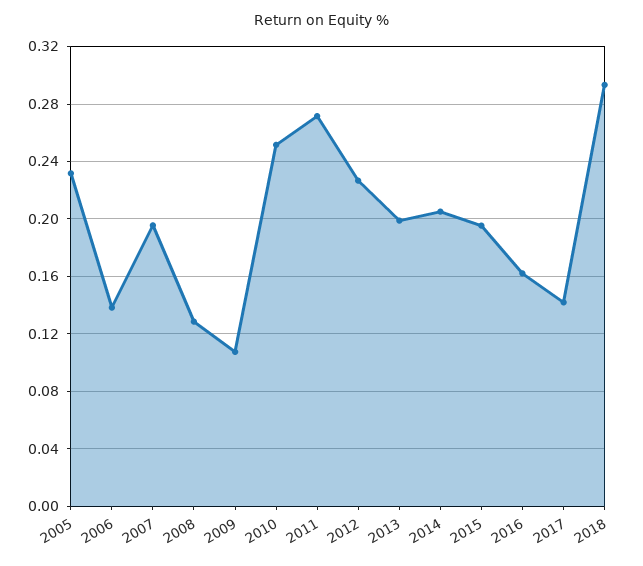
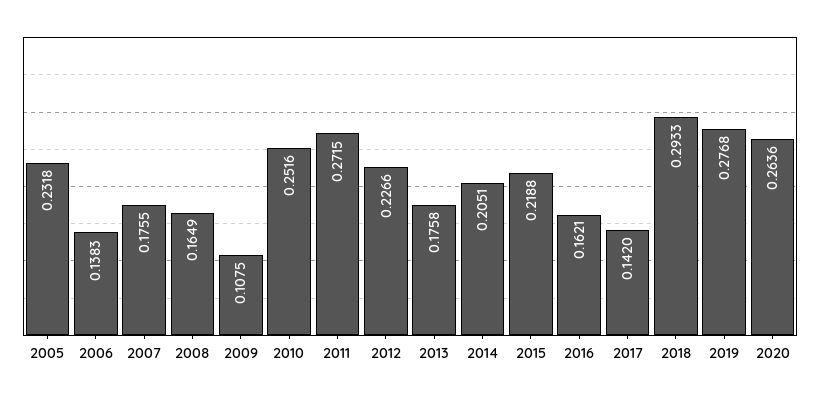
2007: 0.195 -> 0.1755
2008: 0.13 -> 0.1649
2013: 0.2 -> 0.1758
2015: 0.195 -> 0.2188
2019: none -> 0.2768
2020: none -> 0.2636

